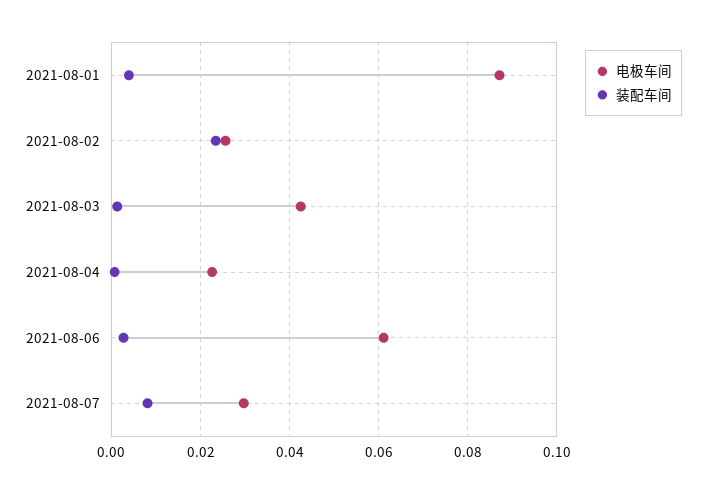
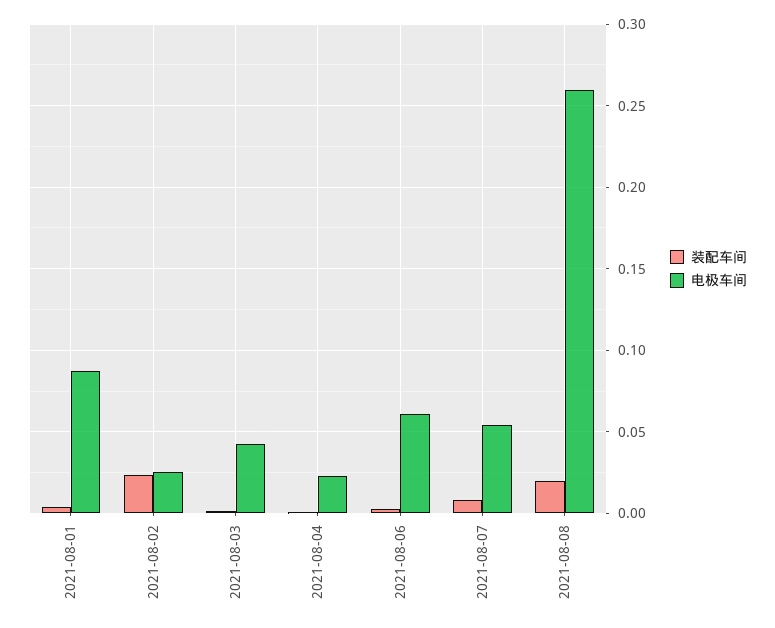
电极车间, 2021-08-07: 0.03 -> 0.055
装配车间, 2021-08-08: none -> 0.02
电极车间, 2021-08-08: none -> 0.26

